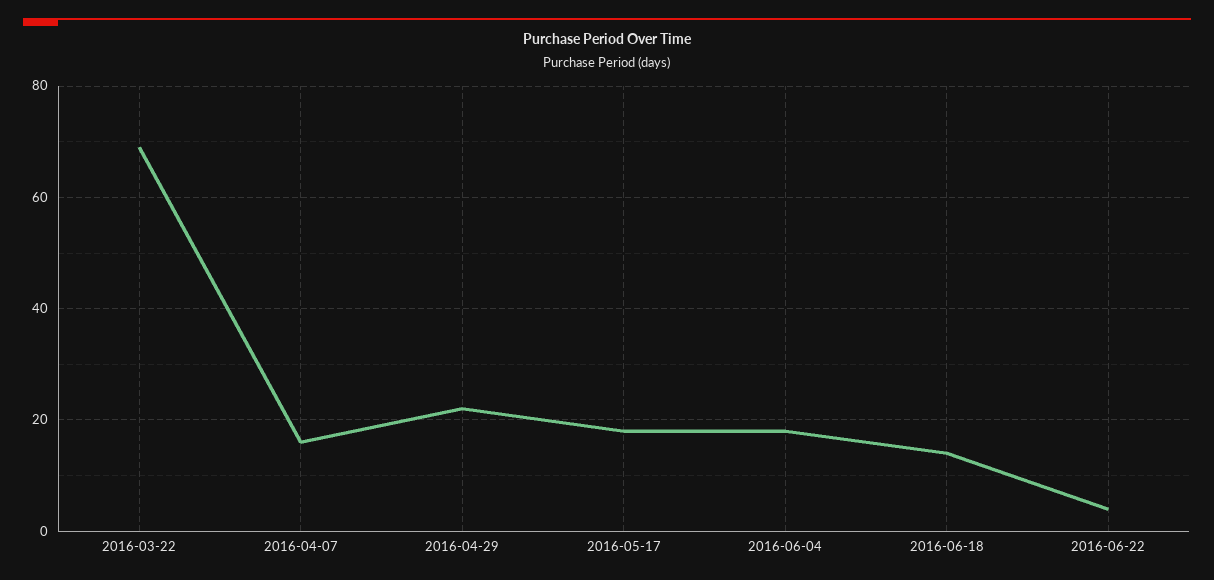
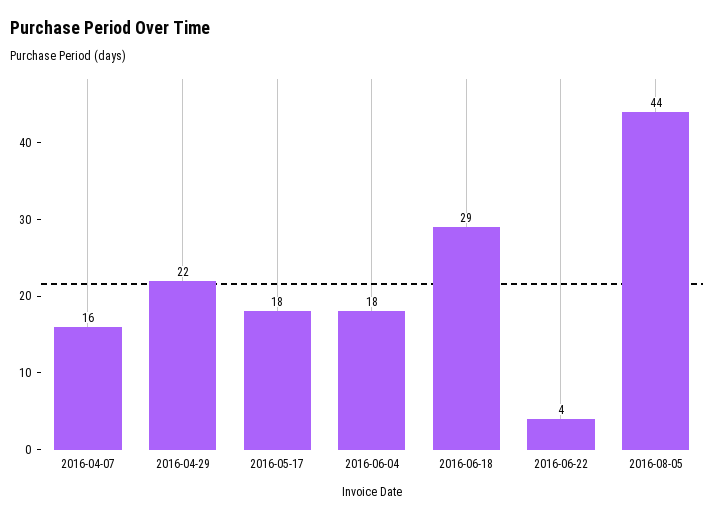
2016-03-22: 70 -> none
2016-06-18: 15 -> 29
2016-08-05: none -> 44

